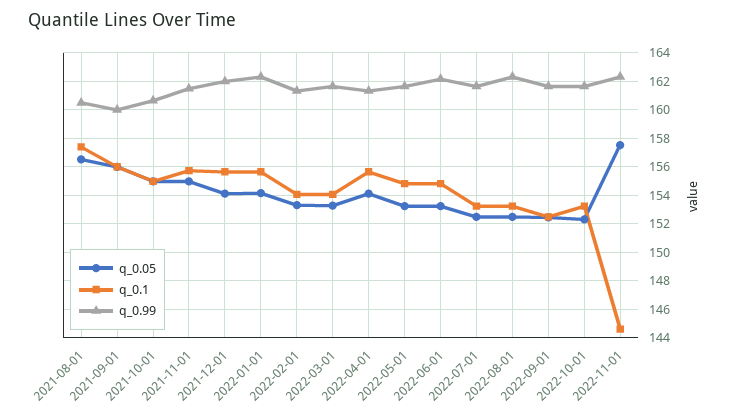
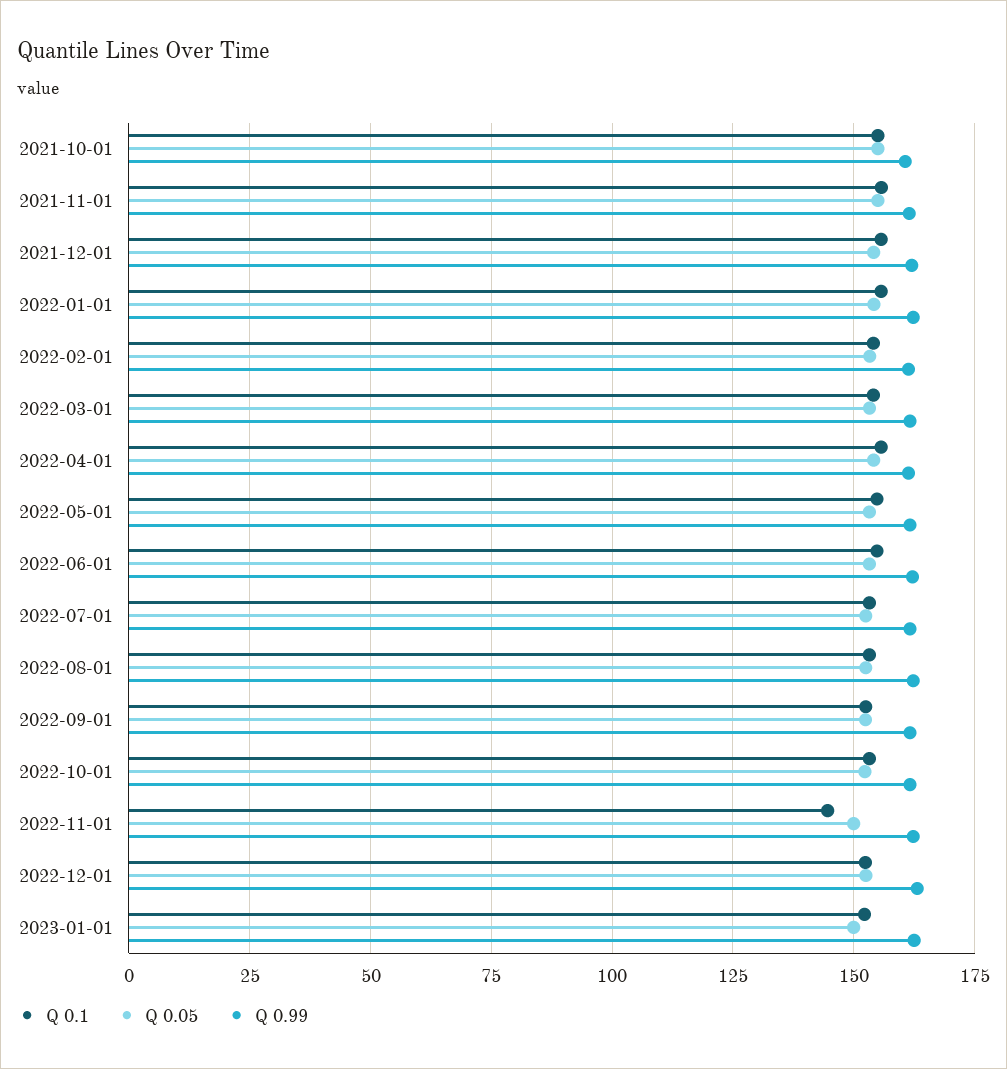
q_0.05, 2021-08-01: 156.5 -> none
q_0.1, 2021-08-01: 157.5 -> none
q_0.99, 2021-08-01: 160.5 -> none
q_0.05, 2021-09-01: 156 -> none
q_0.1, 2021-09-01: 156 -> none
q_0.99, 2021-09-01: 160 -> none
q_0.05, 2022-11-01: 157.5 -> 150
q_0.1, 2022-12-01: none -> 152.5
q_0.05, 2022-12-01: none -> 152.5
q_0.99, 2022-12-01: none -> 162.5
q_0.1, 2023-01-01: none -> 152.5
q_0.05, 2023-01-01: none -> 150
q_0.99, 2023-01-01: none -> 162.5

